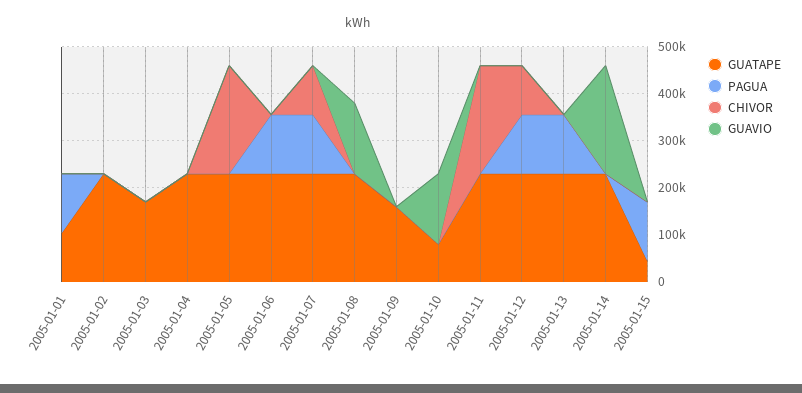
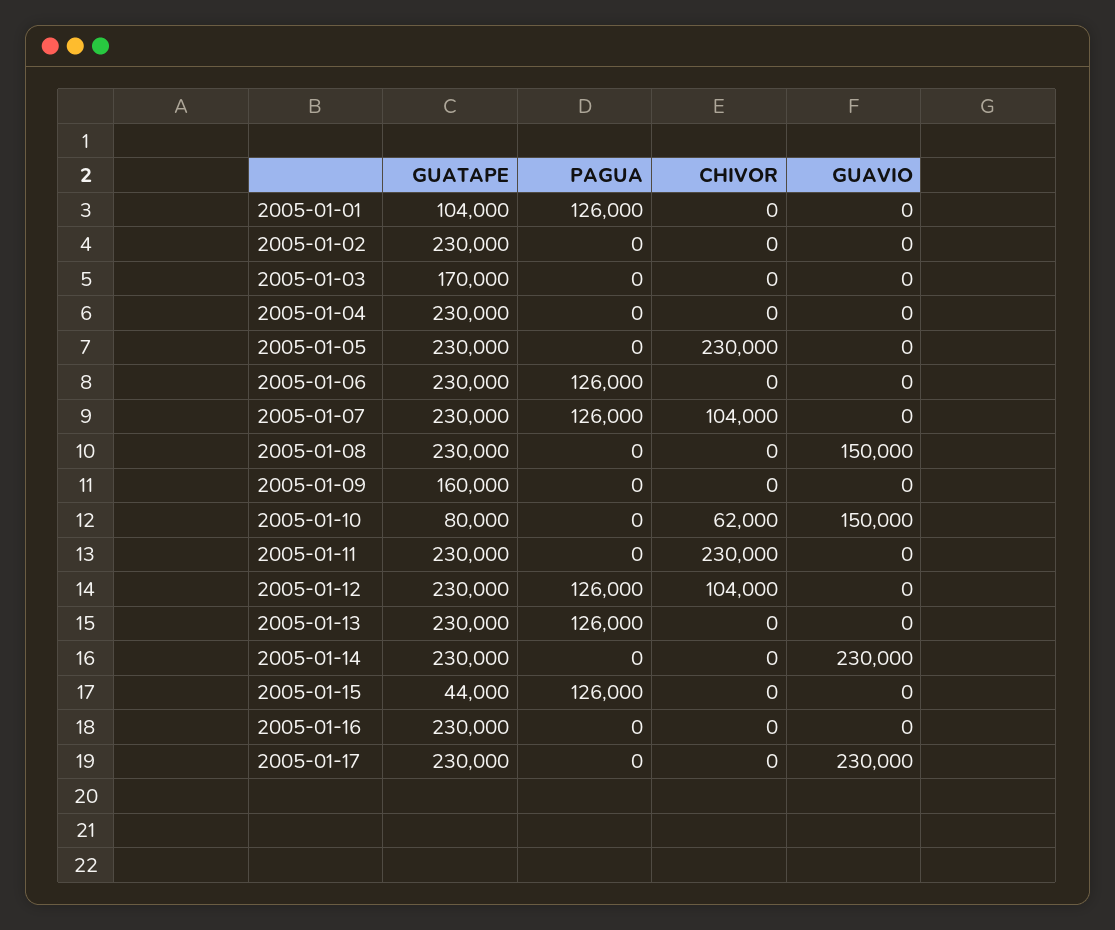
CHIVOR, 2005-01-10: 0 -> 62000
GUATAPE, 2005-01-16: none -> 230000
PAGUA, 2005-01-16: none -> 0
CHIVOR, 2005-01-16: none -> 0
GUAVIO, 2005-01-16: none -> 0
GUATAPE, 2005-01-17: none -> 230000
PAGUA, 2005-01-17: none -> 0
CHIVOR, 2005-01-17: none -> 0
GUAVIO, 2005-01-17: none -> 230000

